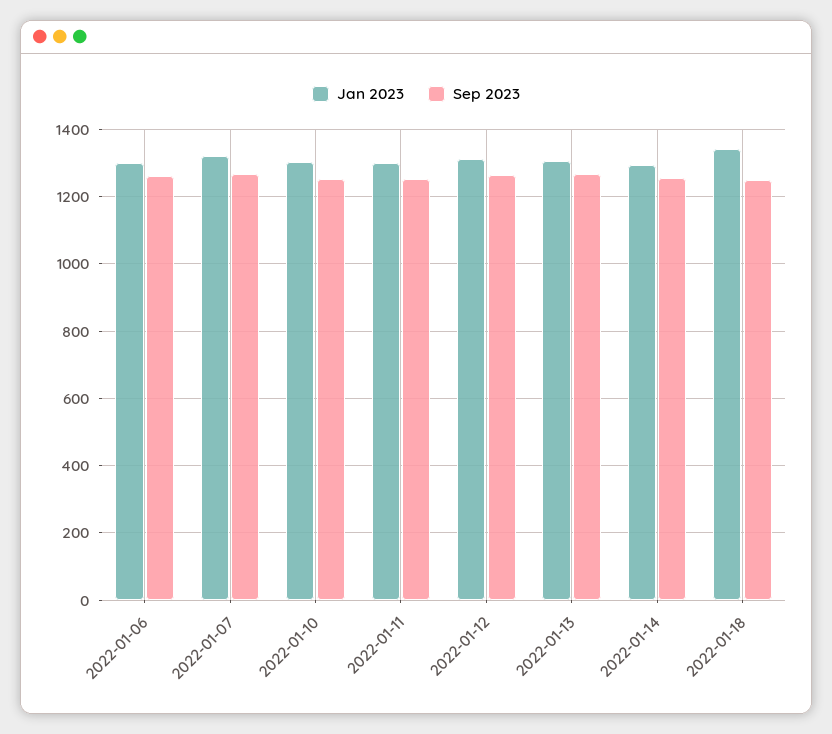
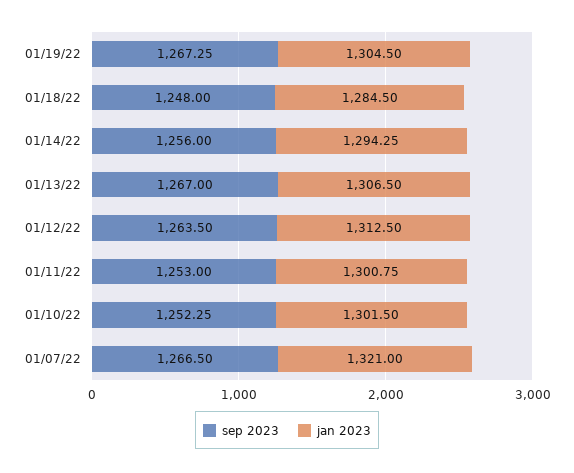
Jan 2023, 2022-01-06: 1300 -> none
Sep 2023, 2022-01-06: 1260 -> none
Jan 2023, 2022-01-18: 1340 -> 1284.5
Sep 2023, 01/19/22: none -> 1267.25
Jan 2023, 01/19/22: none -> 1304.5

